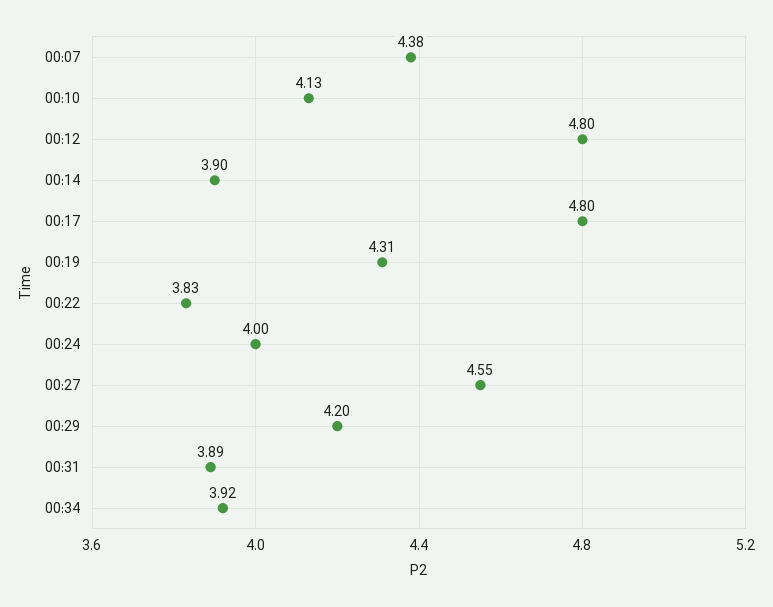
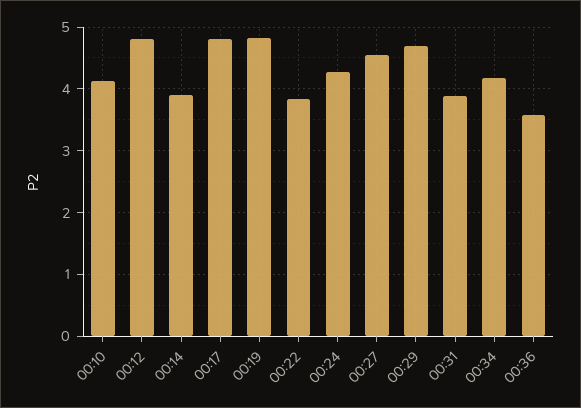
00:07: 4.38 -> none
00:19: 4.31 -> 4.8
00:24: 4 -> 4.3
00:29: 4.2 -> 4.7
00:34: 3.92 -> 4.2
00:36: none -> 3.6

